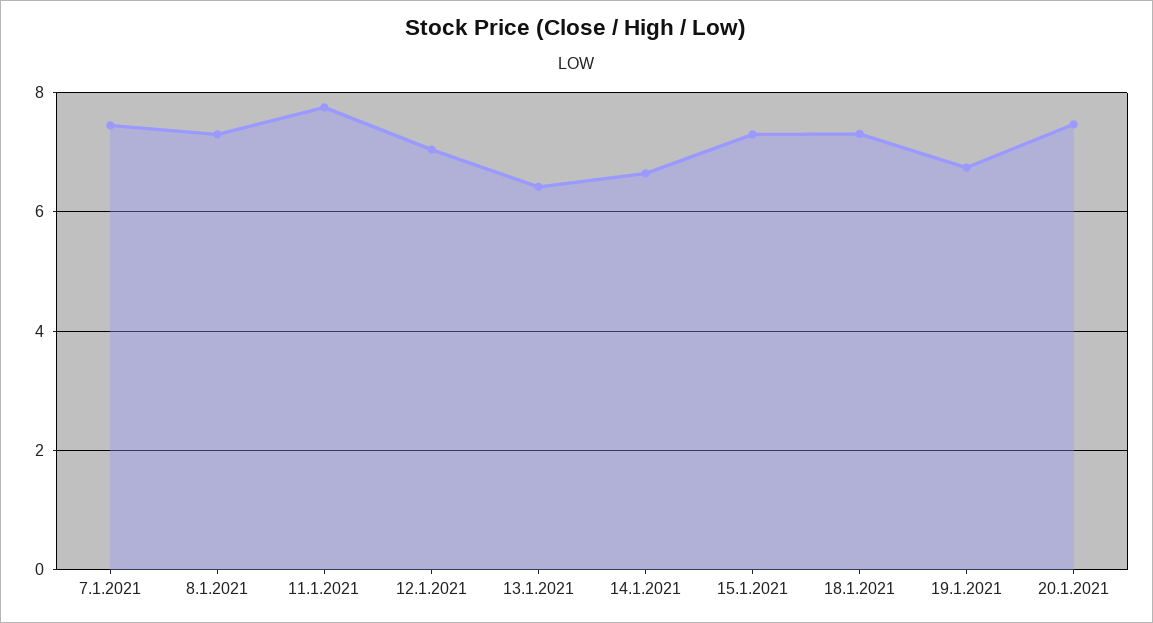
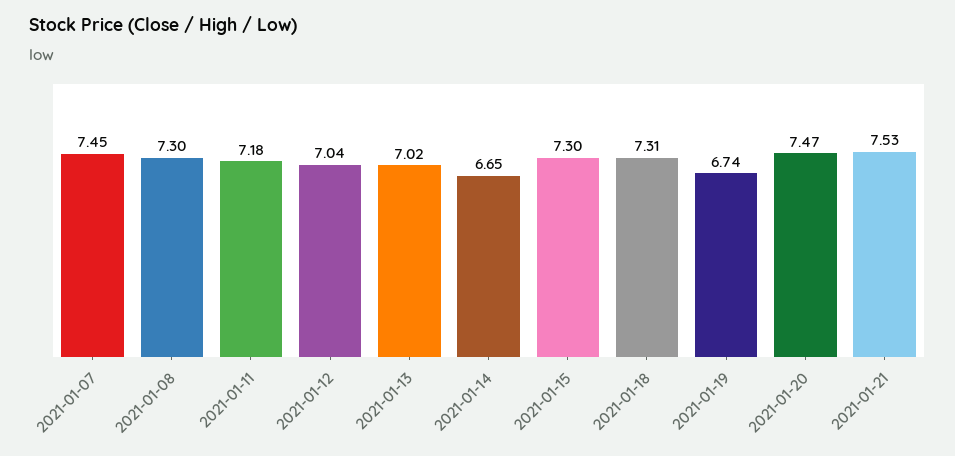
11.1.2021: 7.8 -> 7.18
13.1.2021: 6.4 -> 7.02
2021-01-21: none -> 7.53

